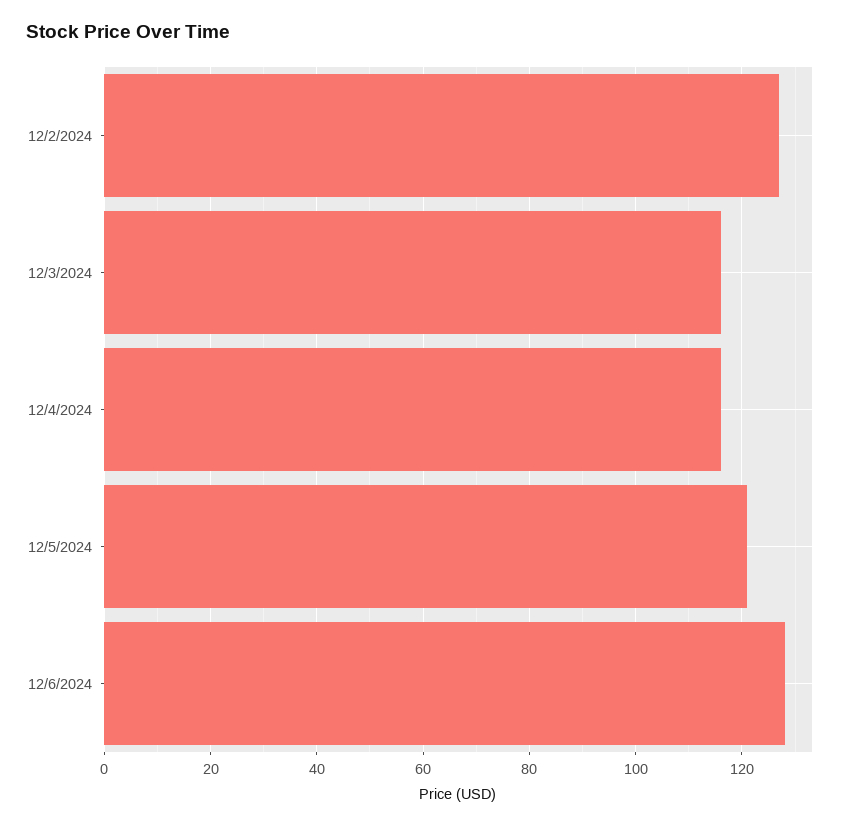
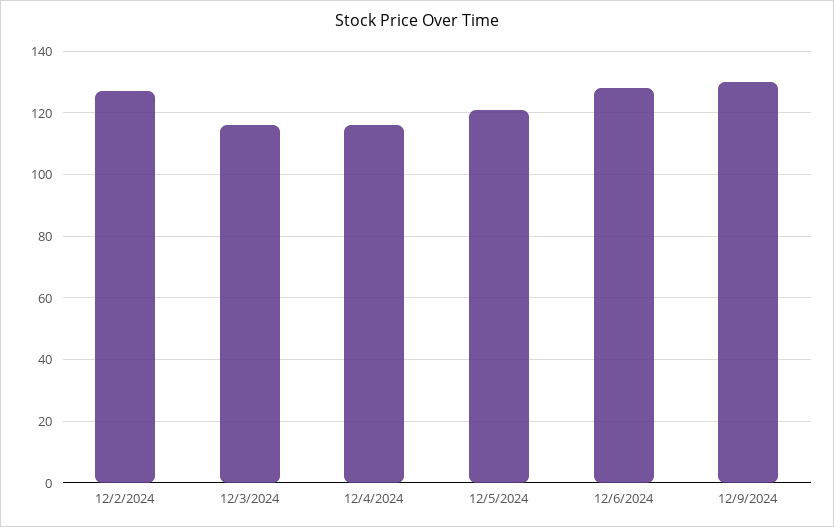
12/9/2024: none -> 130

